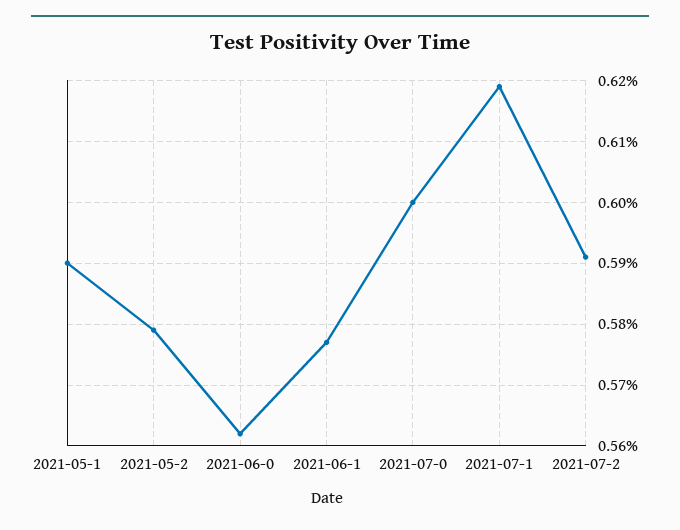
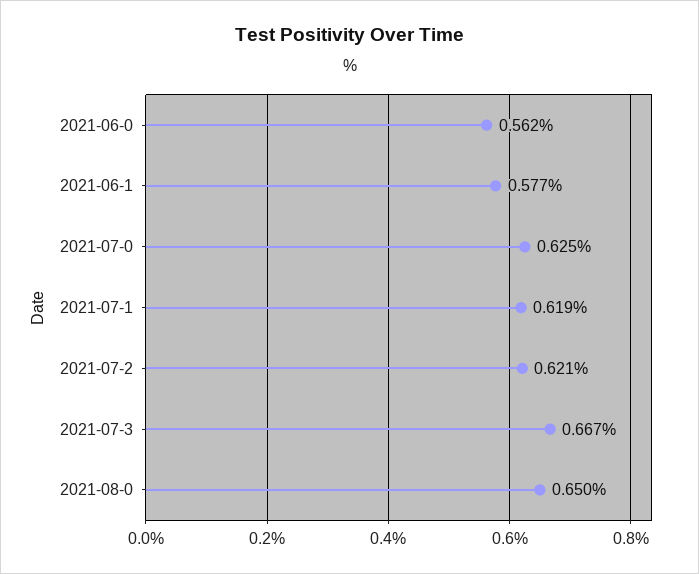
2021-05-1: 0.59 -> none
2021-05-2: 0.579 -> none
2021-07-0: 0.6 -> 0.625
2021-07-2: 0.591 -> 0.621
2021-07-3: none -> 0.667
2021-08-0: none -> 0.65

